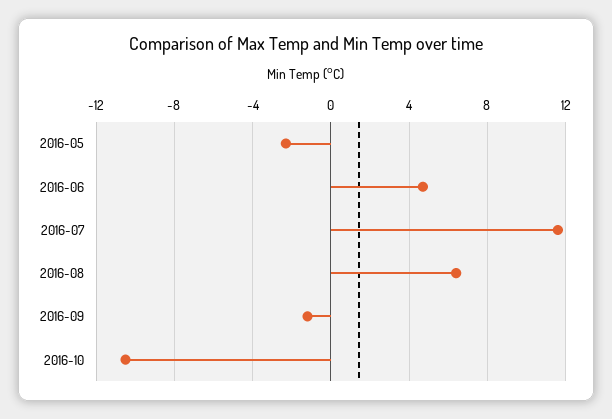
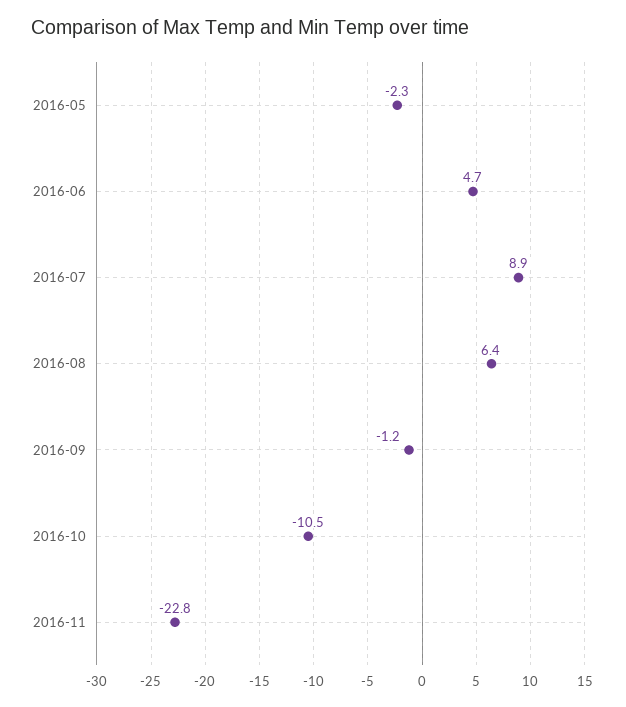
2016-07: 11.5 -> 8.9
2016-11: none -> -22.8

